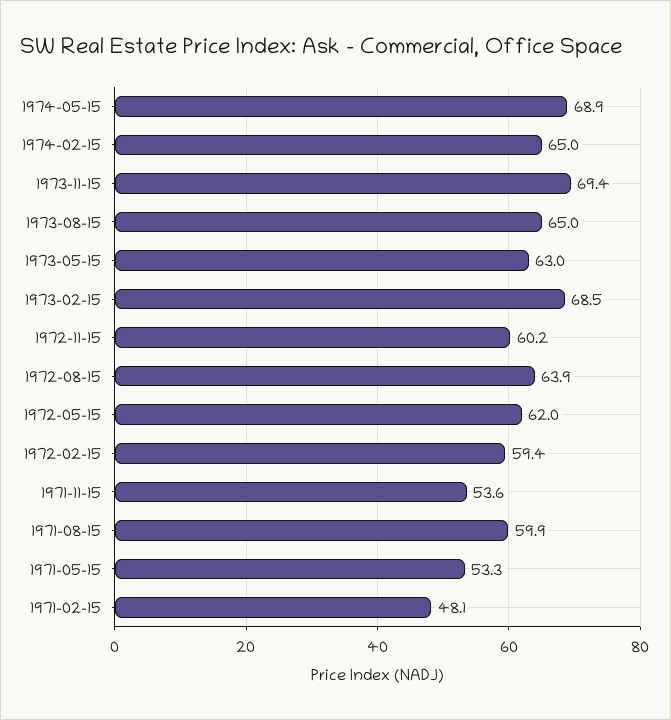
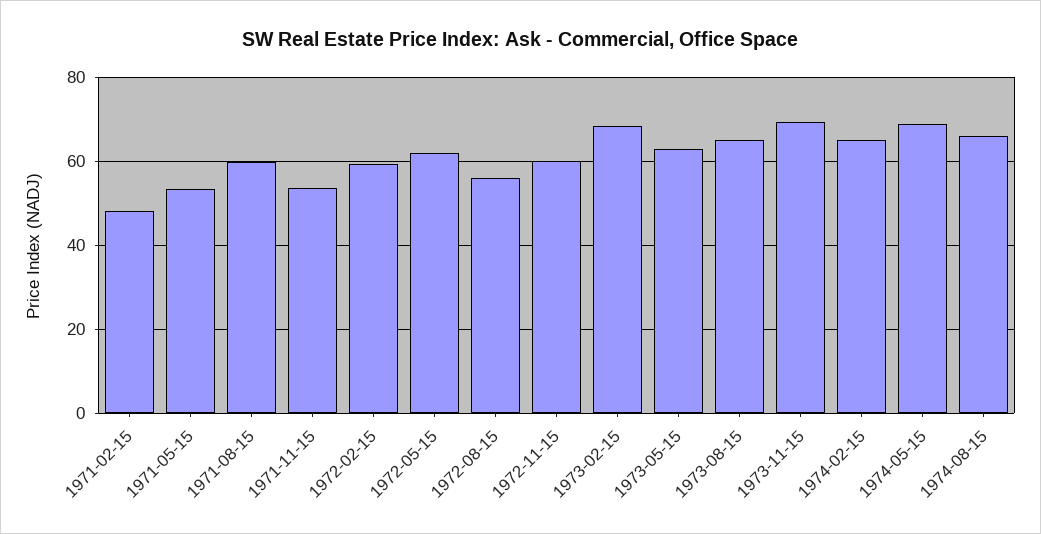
1972-08-15: 63.9 -> 56
1974-08-15: none -> 66

